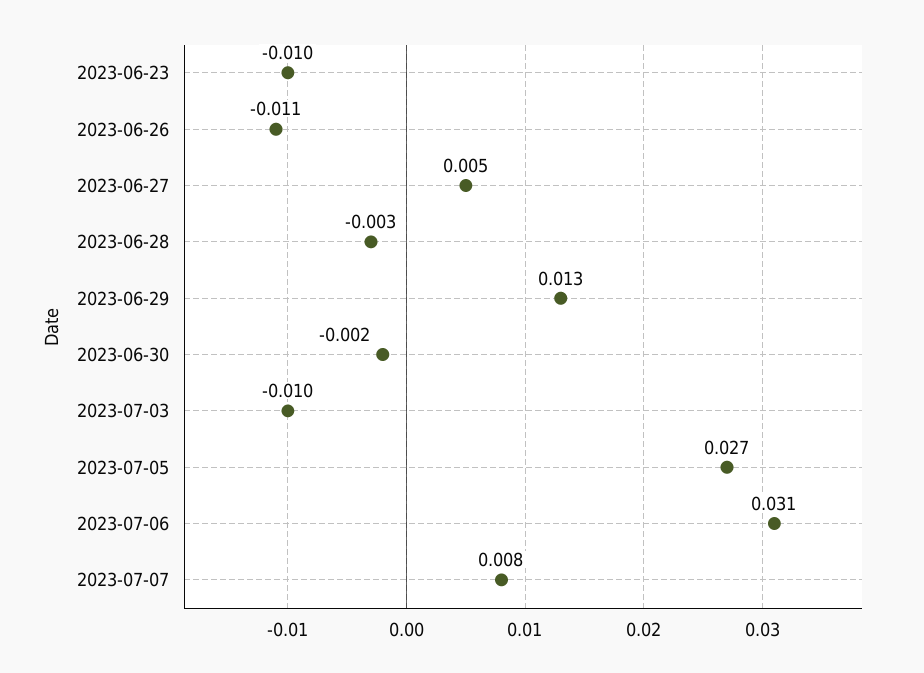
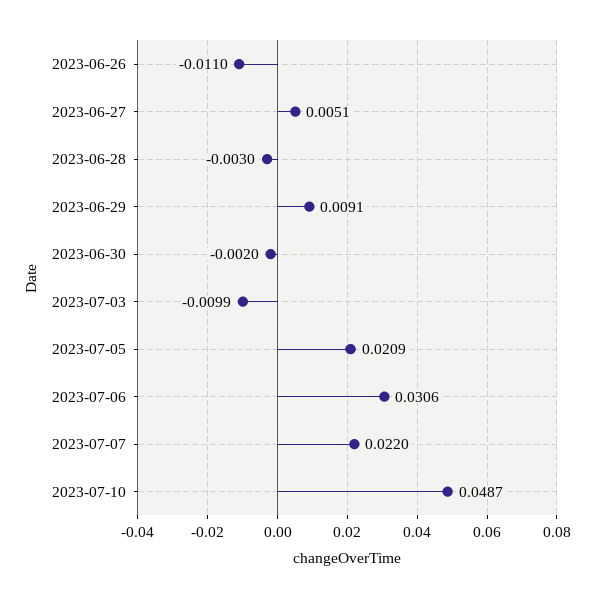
2023-06-23: -0.01 -> none
2023-06-29: 0.013 -> 0.0091
2023-07-05: 0.027 -> 0.0209
2023-07-07: 0.008 -> 0.022
2023-07-10: none -> 0.0487

